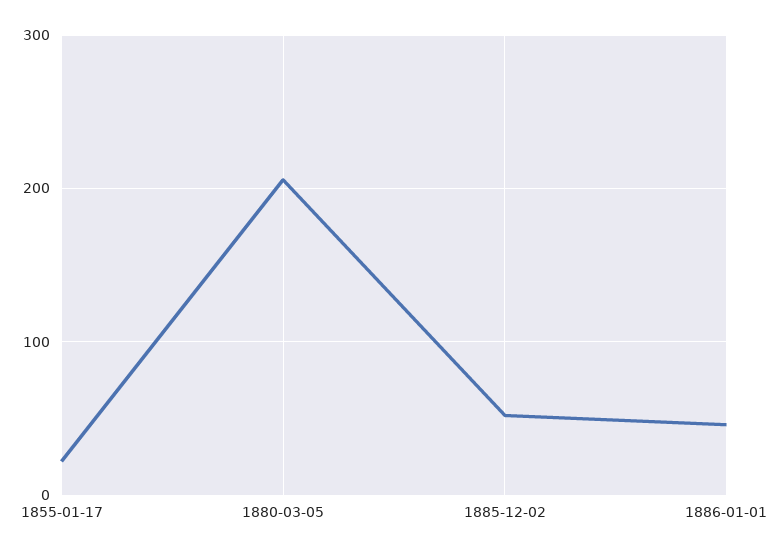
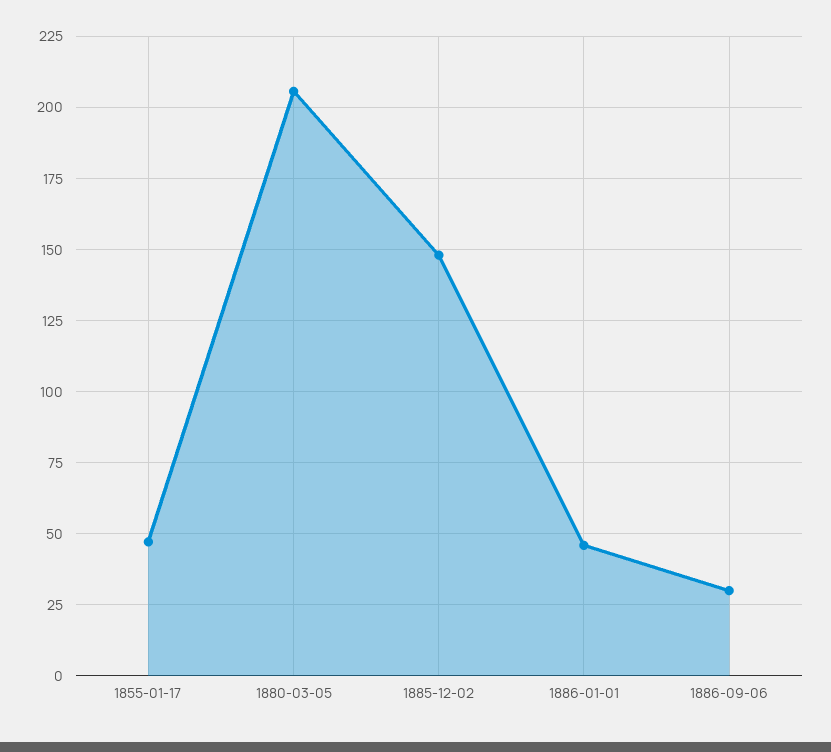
1855-01-17: 20 -> 47.5
1885-12-02: 50 -> 147.5
1886-09-06: none -> 30

